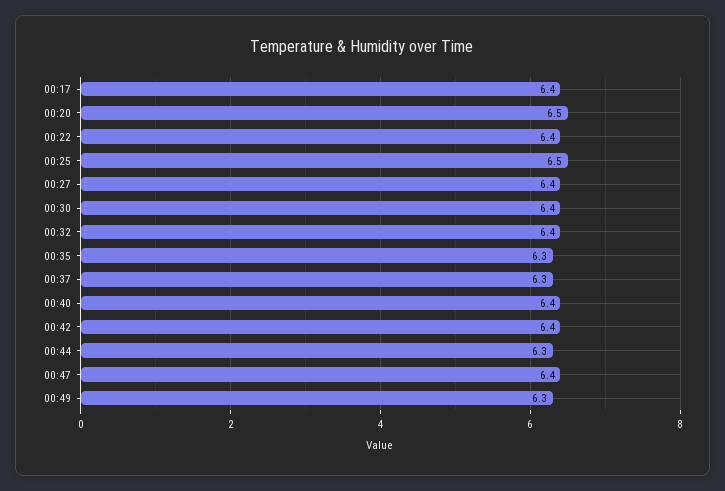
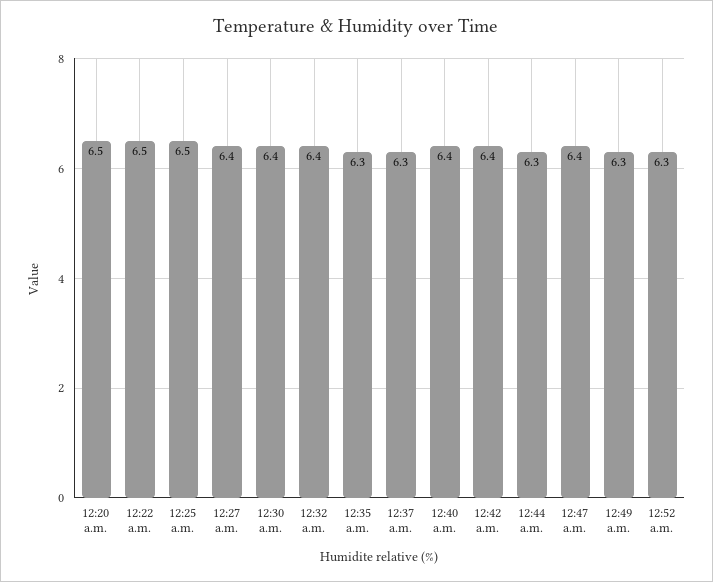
00:17: 6.4 -> none
00:22: 6.4 -> 6.5
12:52 a.m.: none -> 6.3

